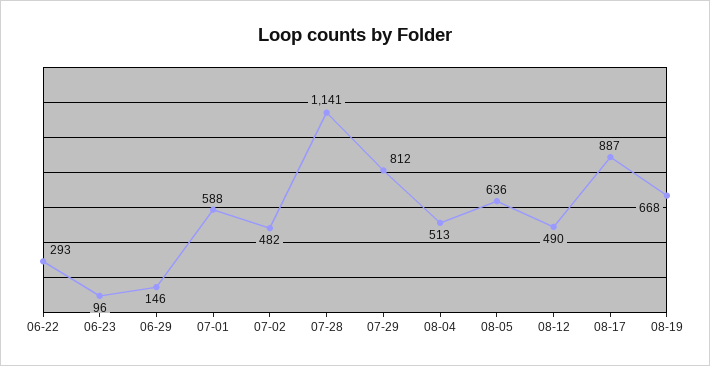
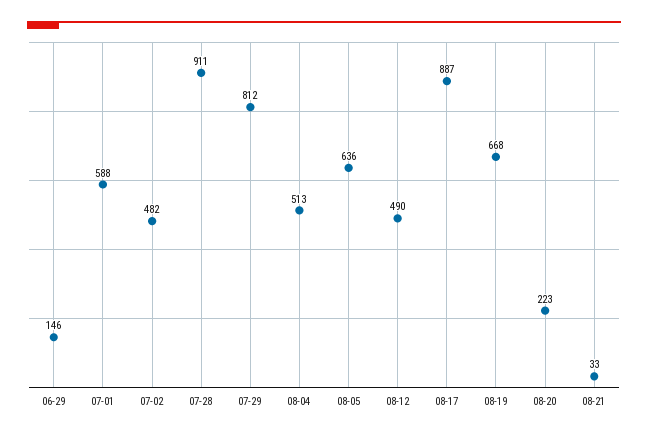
06-22: 293 -> none
06-23: 96 -> none
07-28: 1141 -> 911
08-20: none -> 223
08-21: none -> 33

